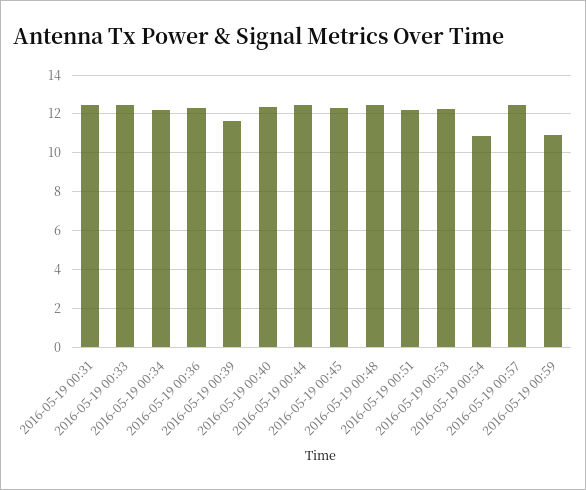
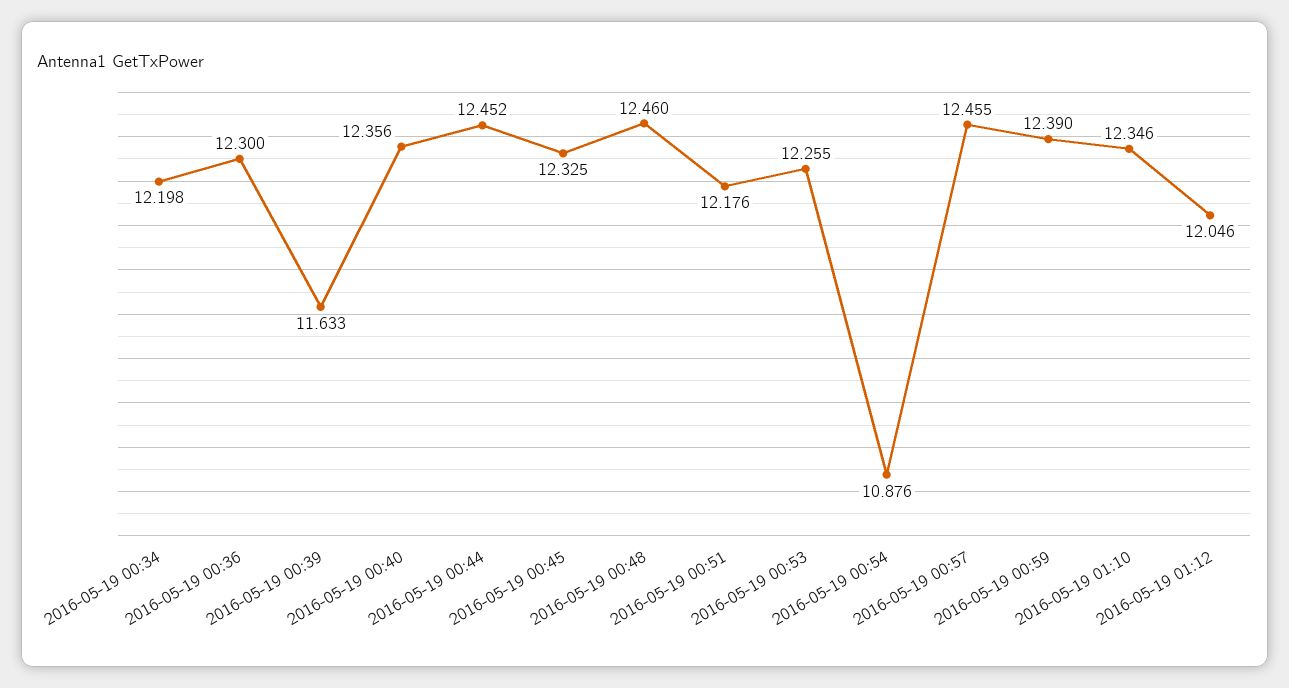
2016-05-19 00:31: 12.5 -> none
2016-05-19 00:33: 12.5 -> none
2016-05-19 00:59: 11 -> 12.39
2016-05-19 01:10: none -> 12.346
2016-05-19 01:12: none -> 12.046

